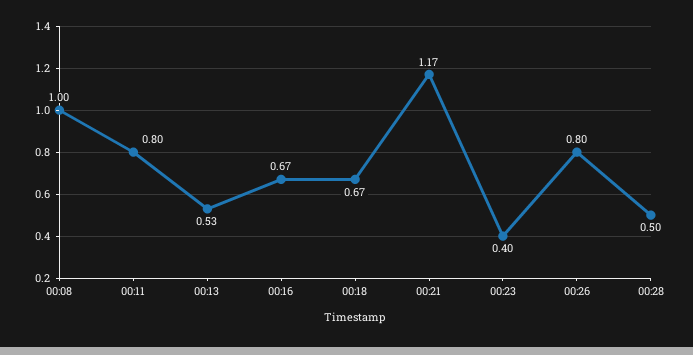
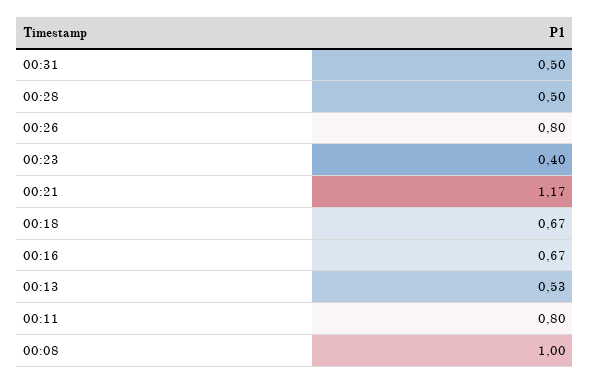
00:31: none -> 0.5

